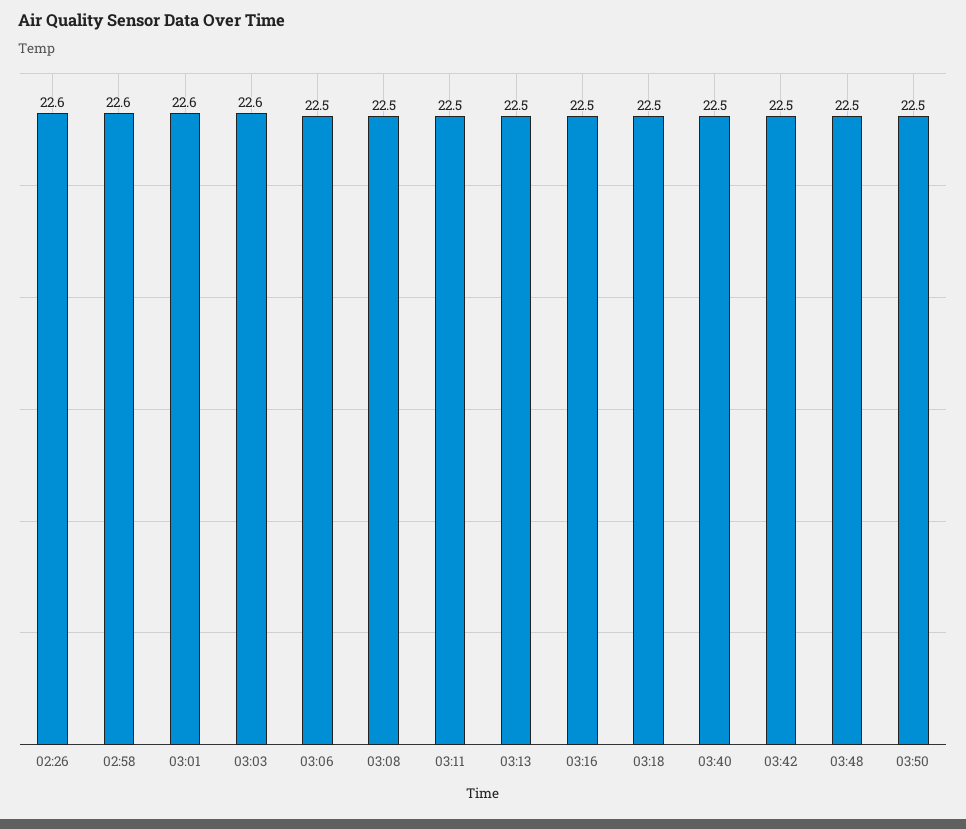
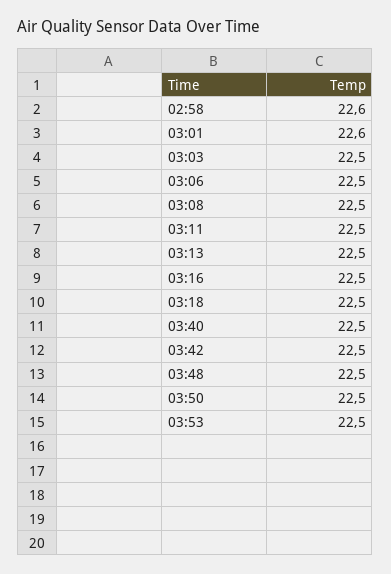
02:26: 22.6 -> none
03:03: 22.6 -> 22.5
03:53: none -> 22.5

